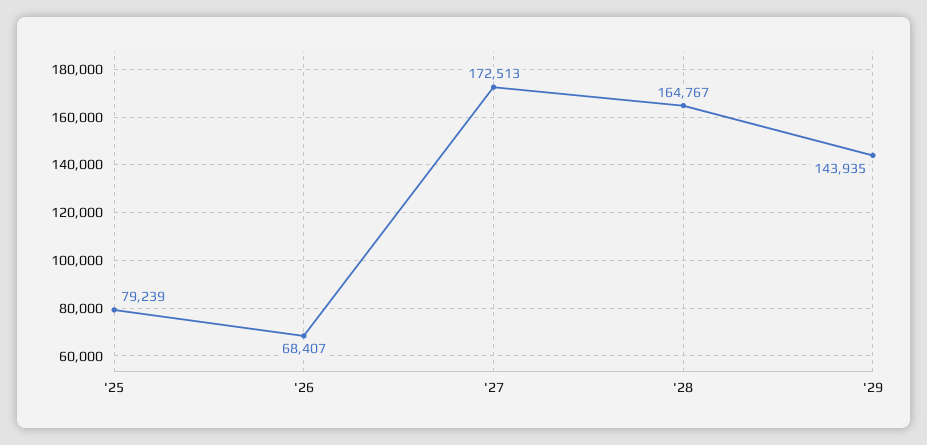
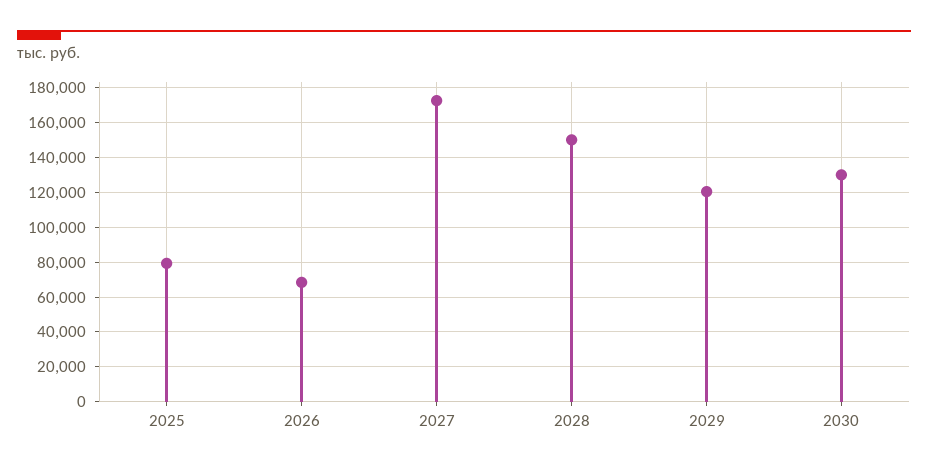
'28: 164767 -> 150000
'29: 143935 -> 120000
2030: none -> 130000

